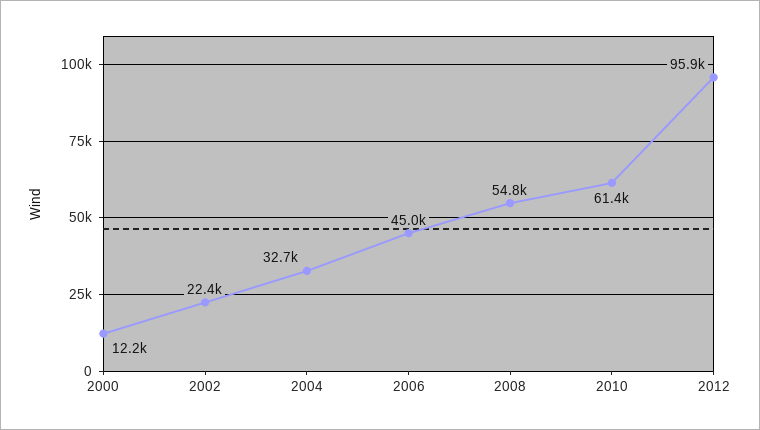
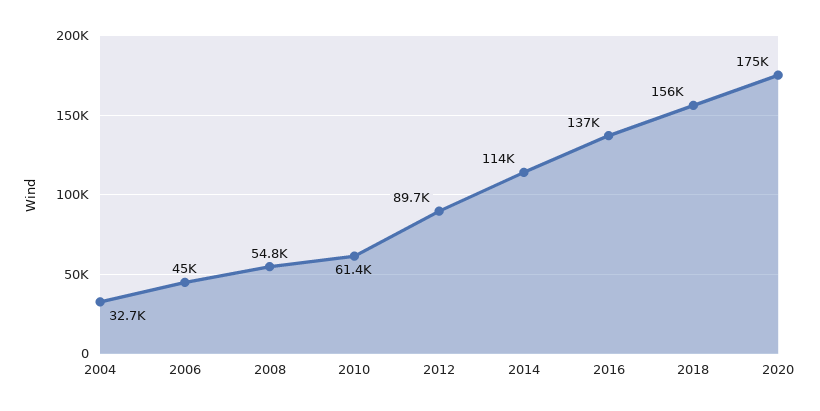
2000: 12200 -> none
2002: 22400 -> none
2012: 95900 -> 89700
2014: none -> 114000
2016: none -> 137000
2018: none -> 156000
2020: none -> 175000

